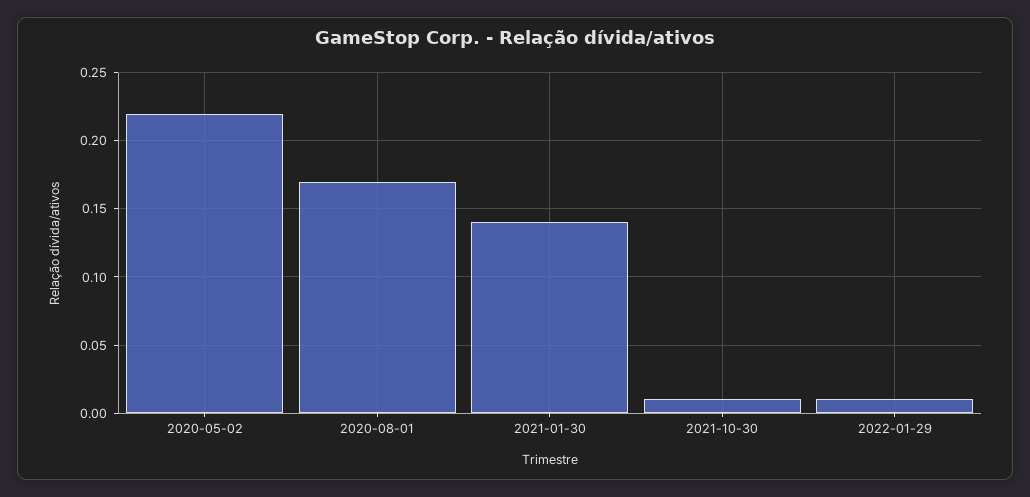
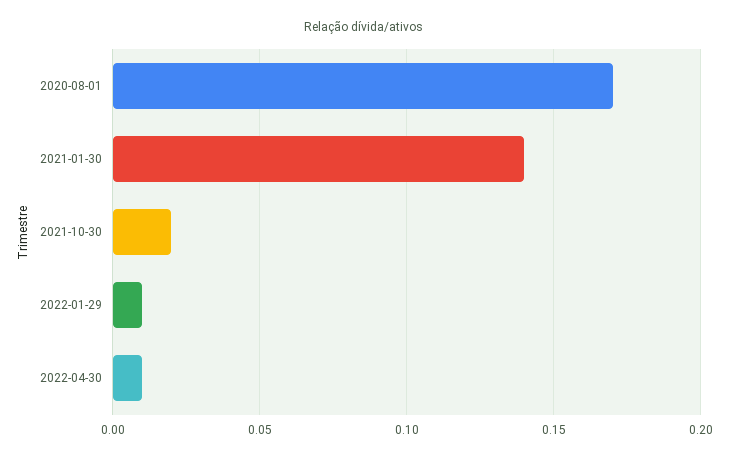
2020-05-02: 0.22 -> none
2021-10-30: 0.01 -> 0.02
2022-04-30: none -> 0.01

